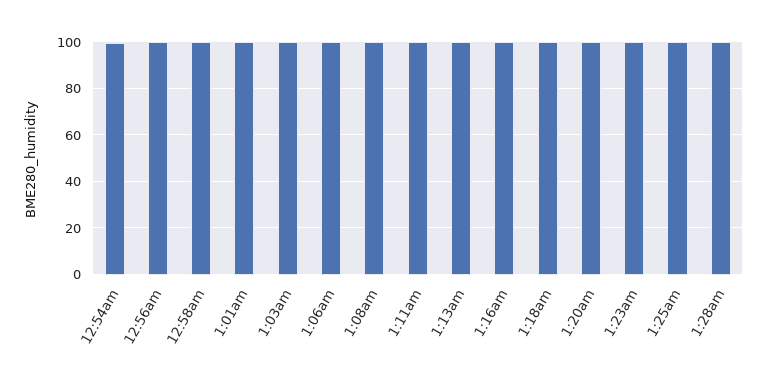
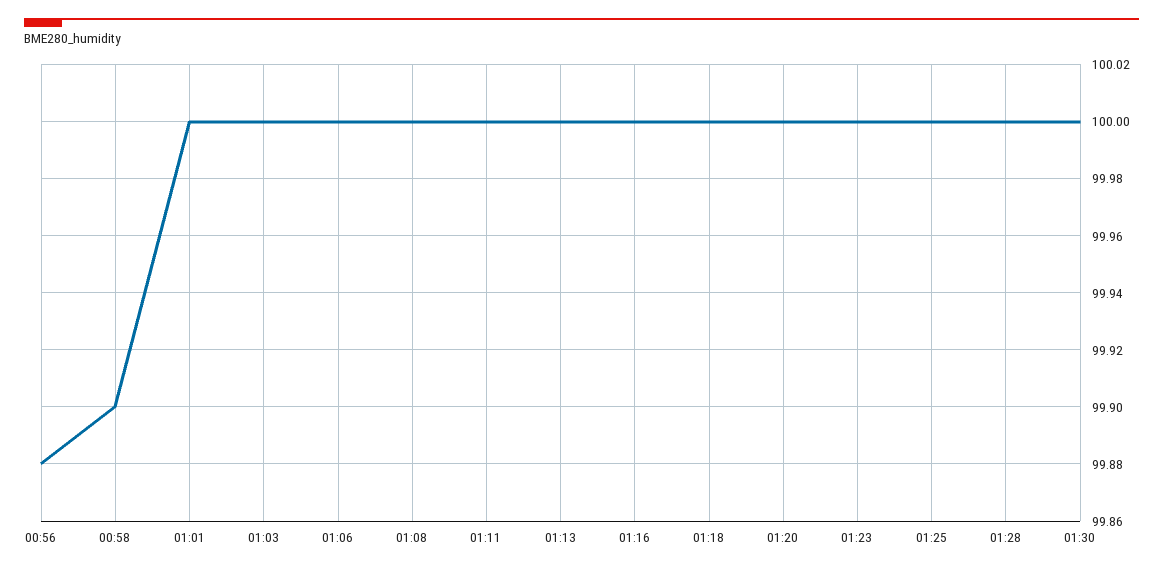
12:54am: 100 -> none
01:30: none -> 100

